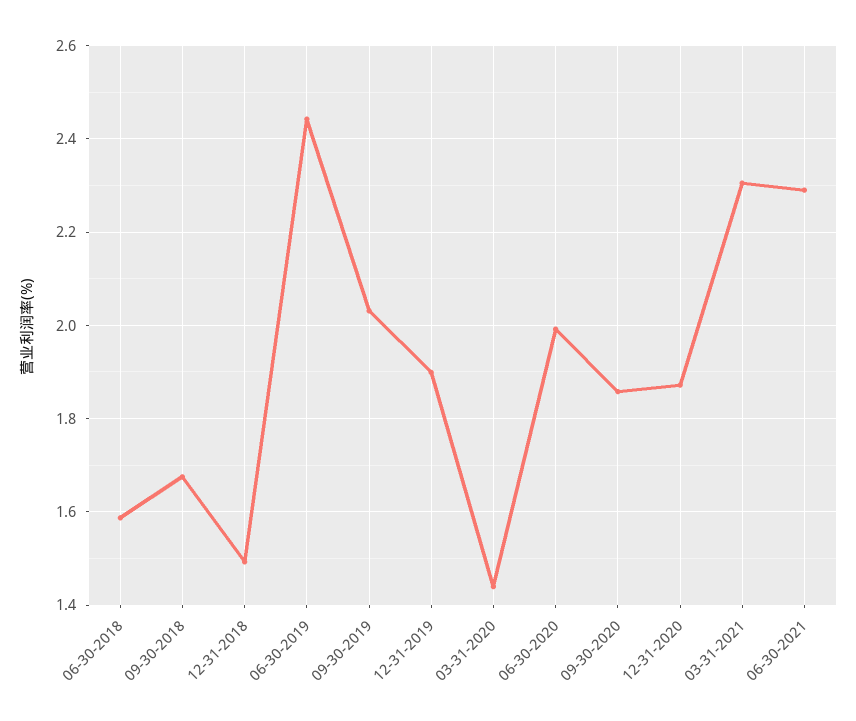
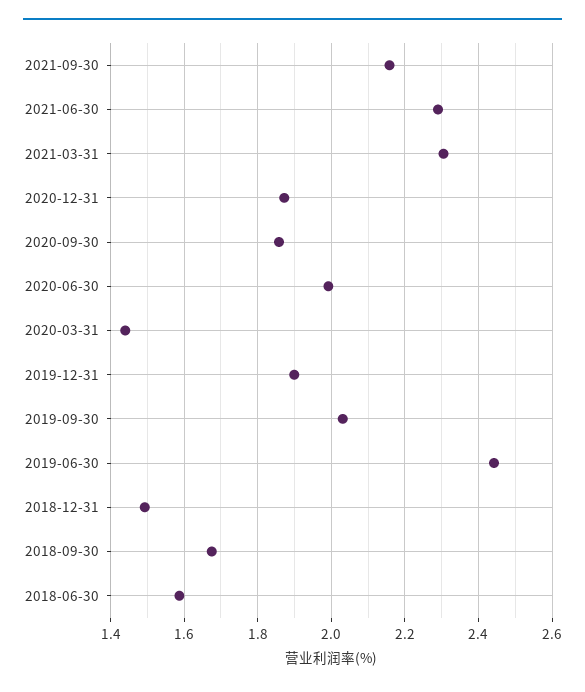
2021-09-30: none -> 2.16

